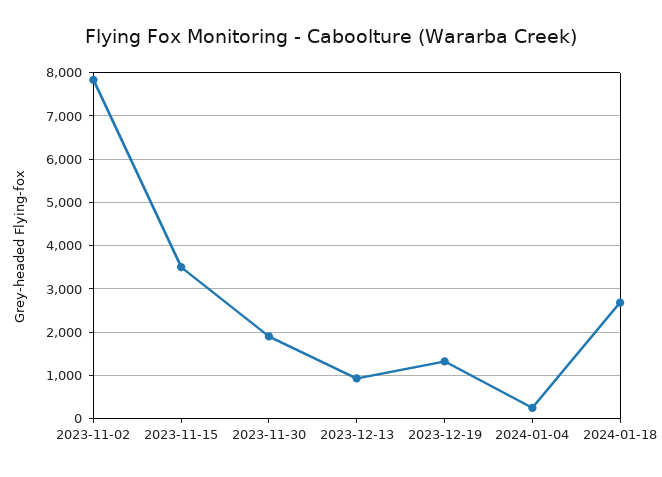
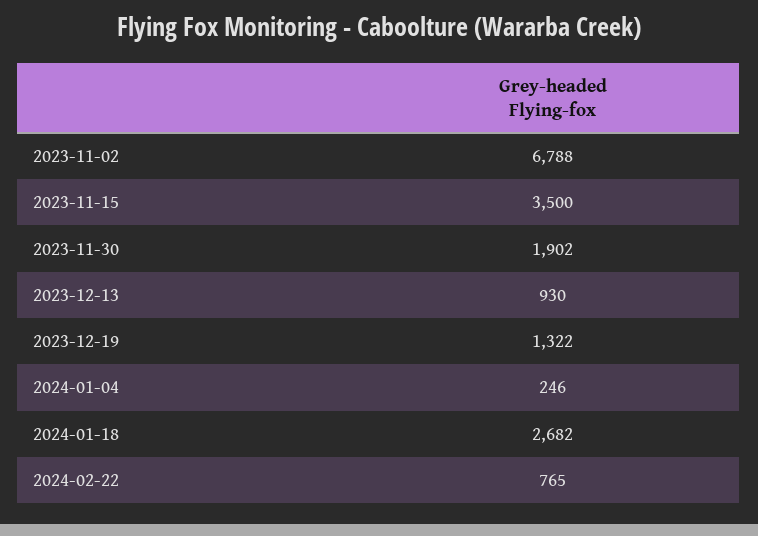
2023-11-02: 7800 -> 6788
2024-02-22: none -> 765

